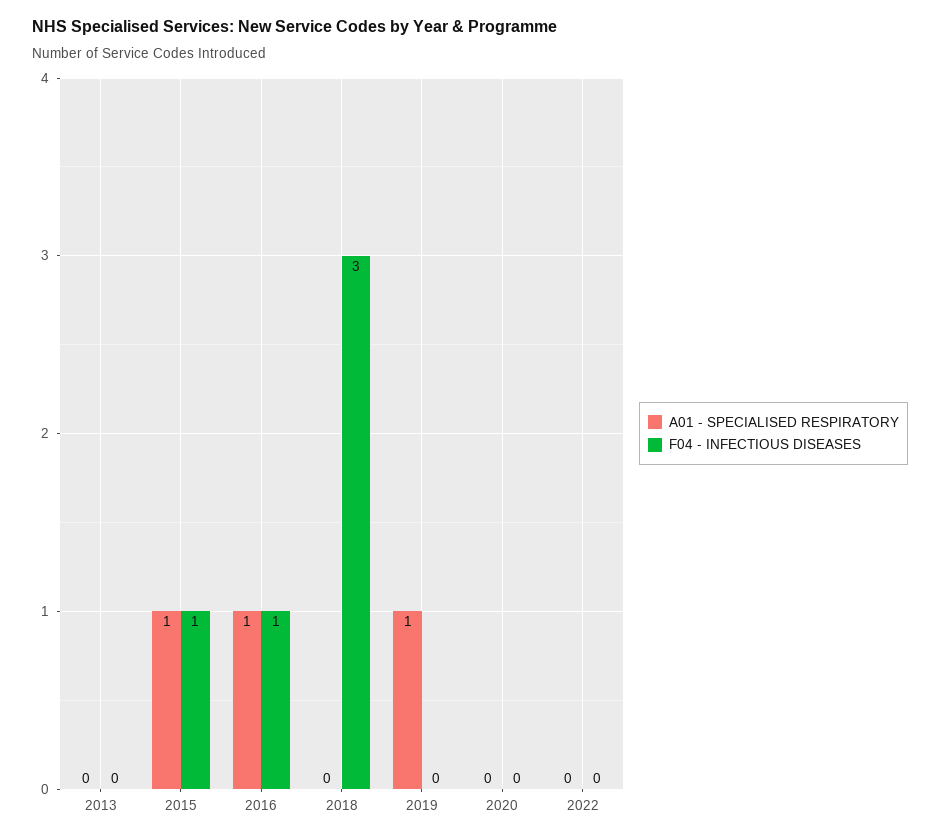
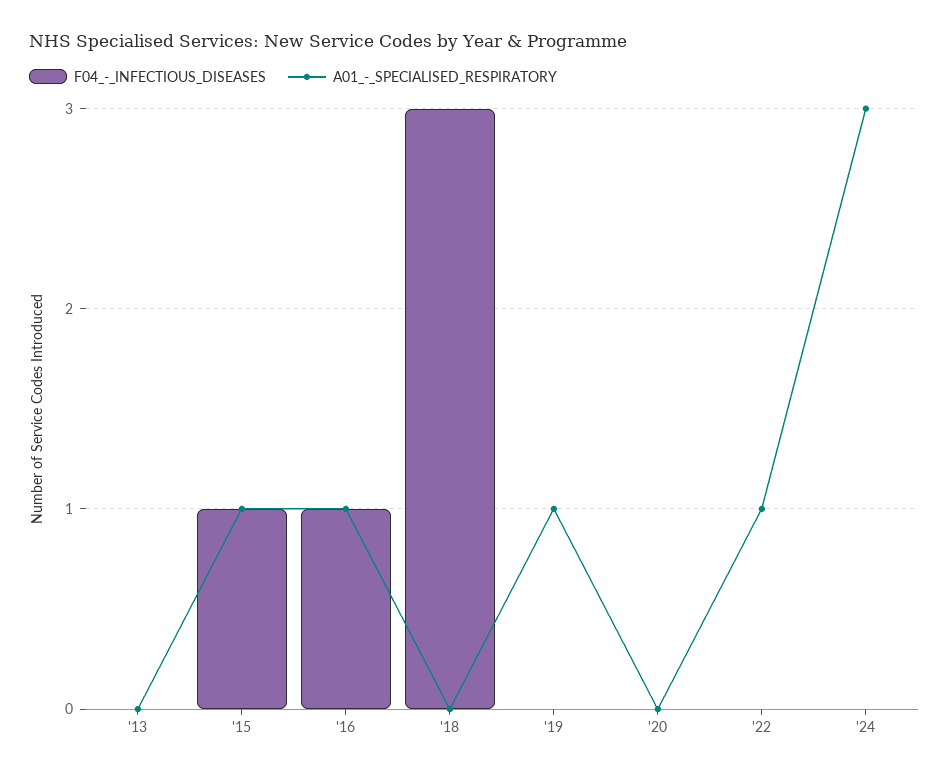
A01 - SPECIALISED RESPIRATORY, 2022: 0 -> 1
F04 - INFECTIOUS DISEASES, '24: none -> 0
A01 - SPECIALISED RESPIRATORY, '24: none -> 3

